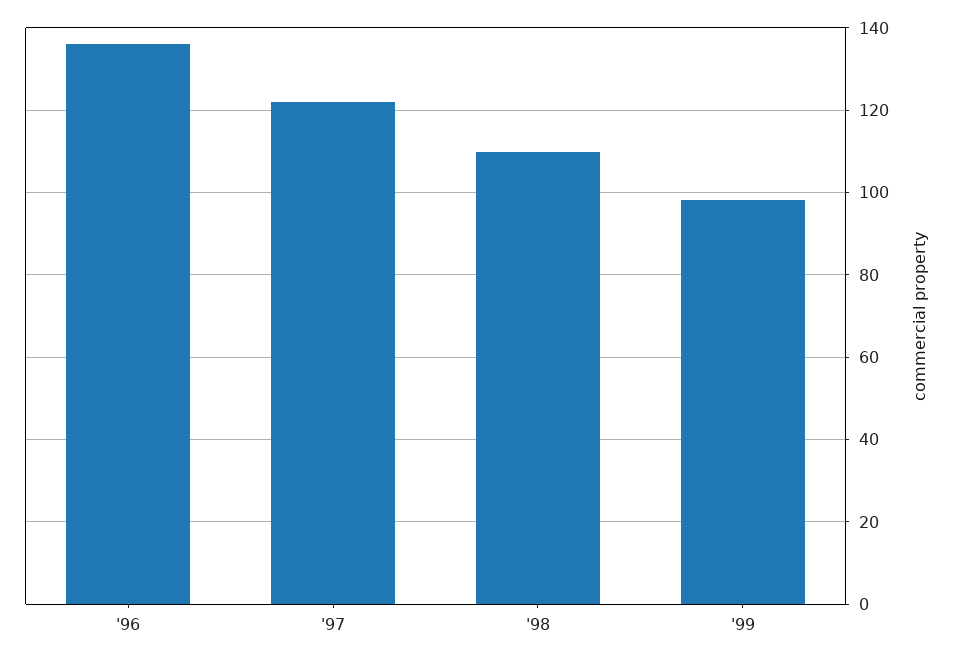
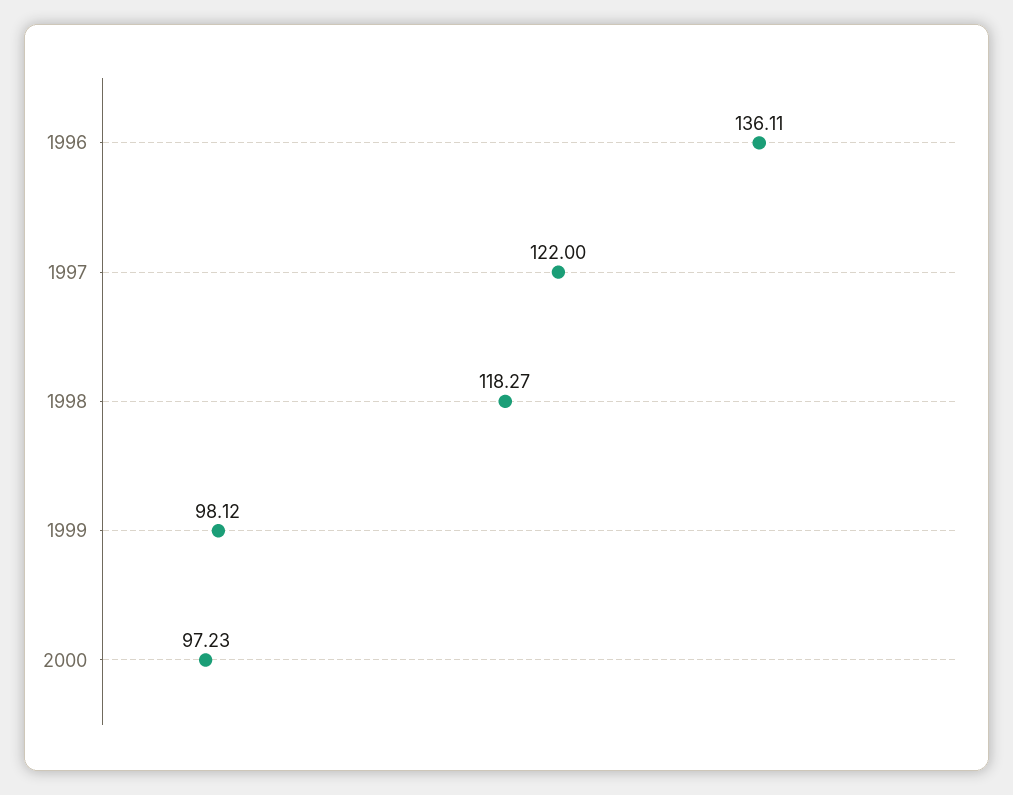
'98: 110 -> 118.27
2000: none -> 97.23

